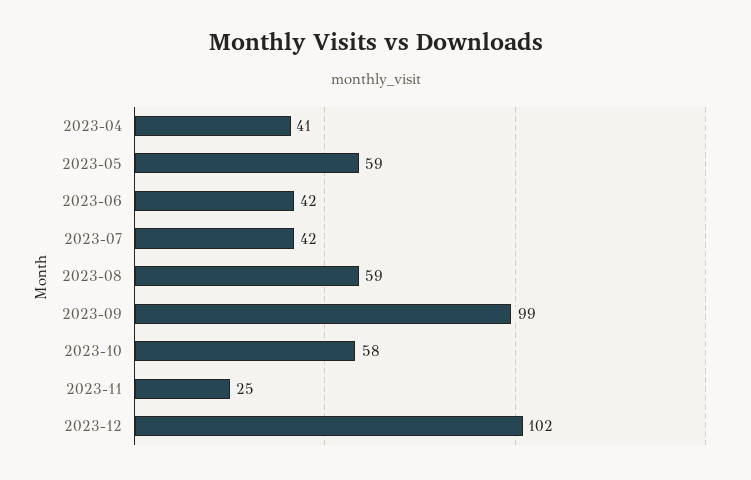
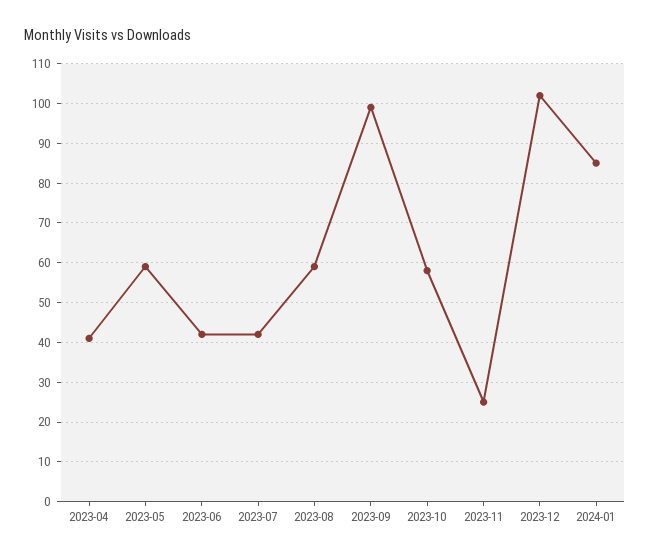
2024-01: none -> 85

